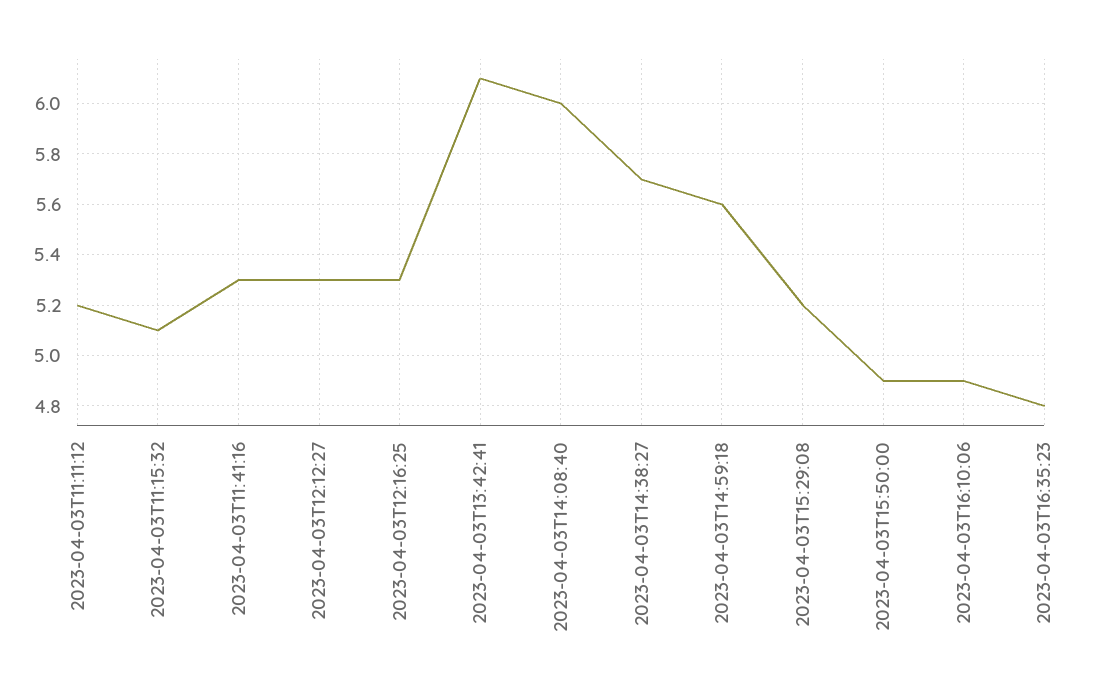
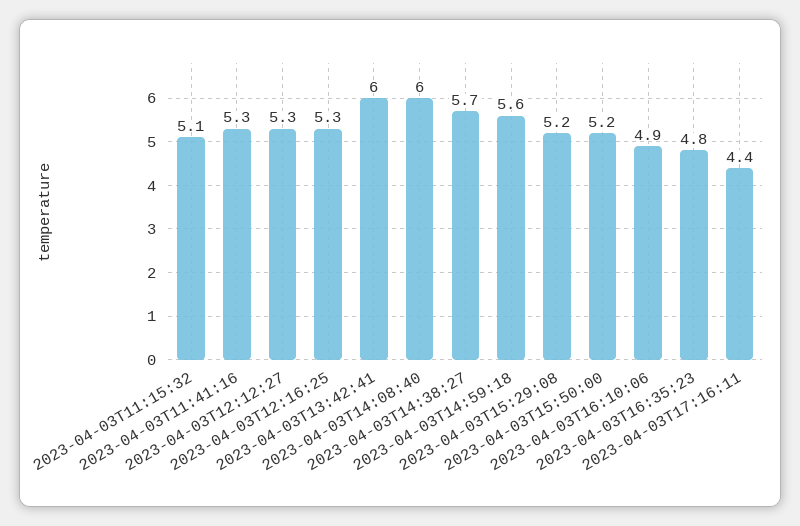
2023-04-03T11:11:12: 5.2 -> none
2023-04-03T13:42:41: 6.1 -> 6
2023-04-03T15:50:00: 4.9 -> 5.2
2023-04-03T17:16:11: none -> 4.4

